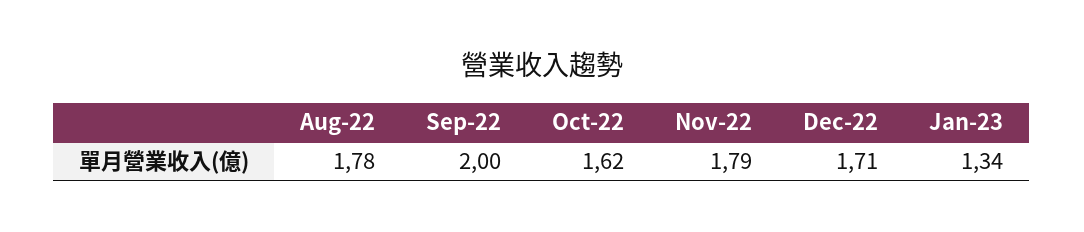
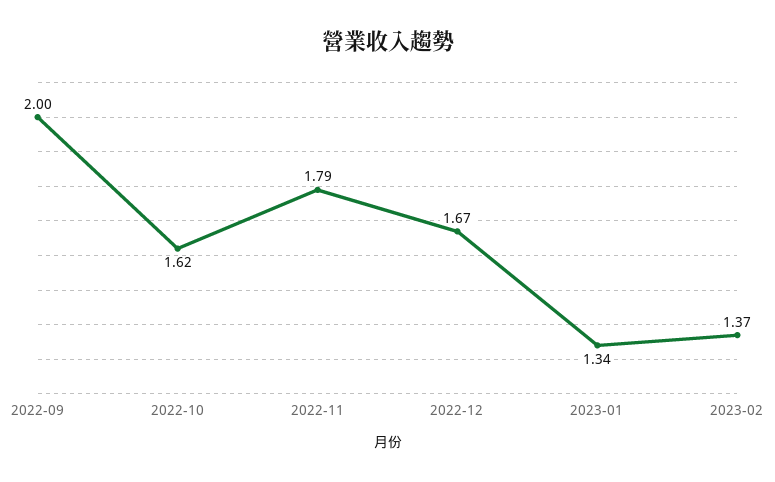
Aug-22: 1.78 -> none
Dec-22: 1.71 -> 1.67
2023-02: none -> 1.37

